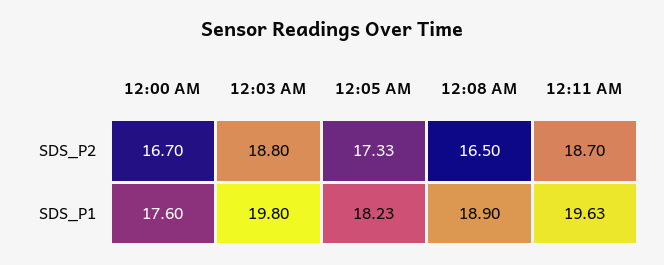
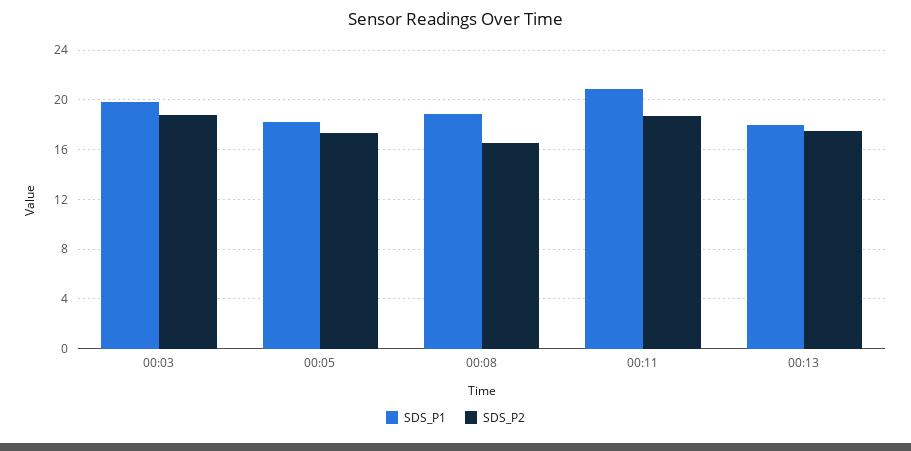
SDS_P2, 12:00 AM: 16.7 -> none
SDS_P1, 12:00 AM: 17.6 -> none
SDS_P1, 12:11 AM: 19.63 -> 21
SDS_P1, 00:13: none -> 18
SDS_P2, 00:13: none -> 17.5

